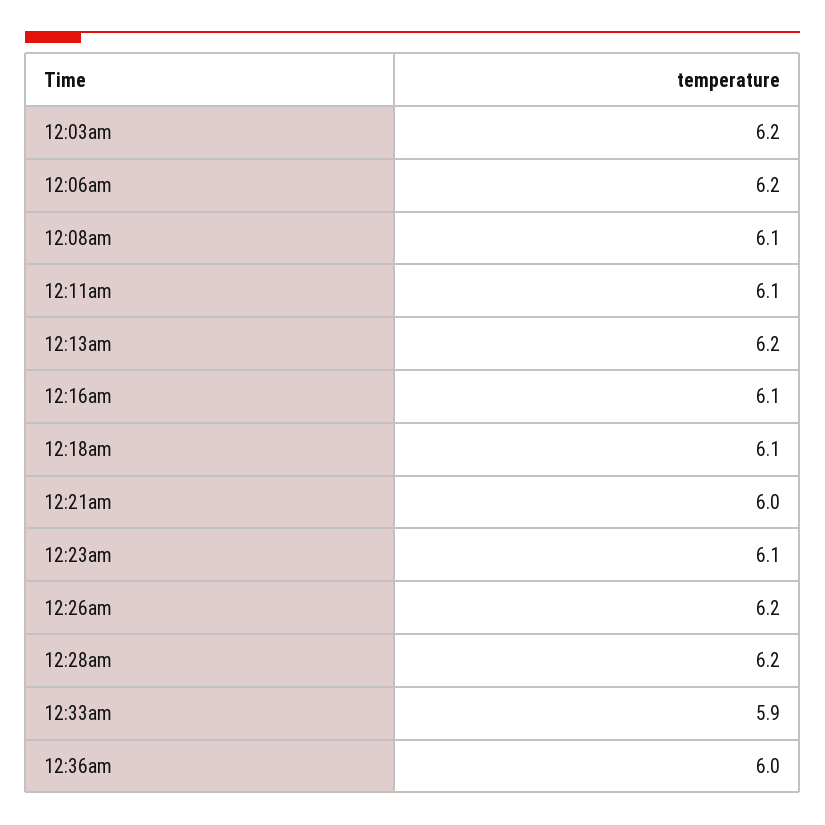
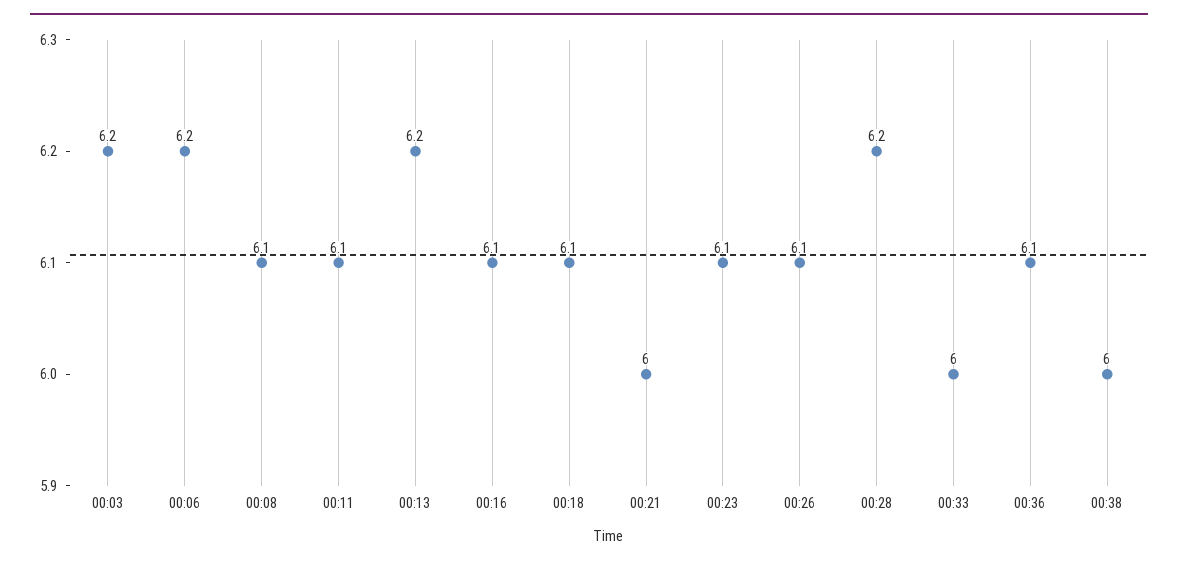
12:26am: 6.2 -> 6.1
12:33am: 5.9 -> 6
12:36am: 6 -> 6.1
00:38: none -> 6

